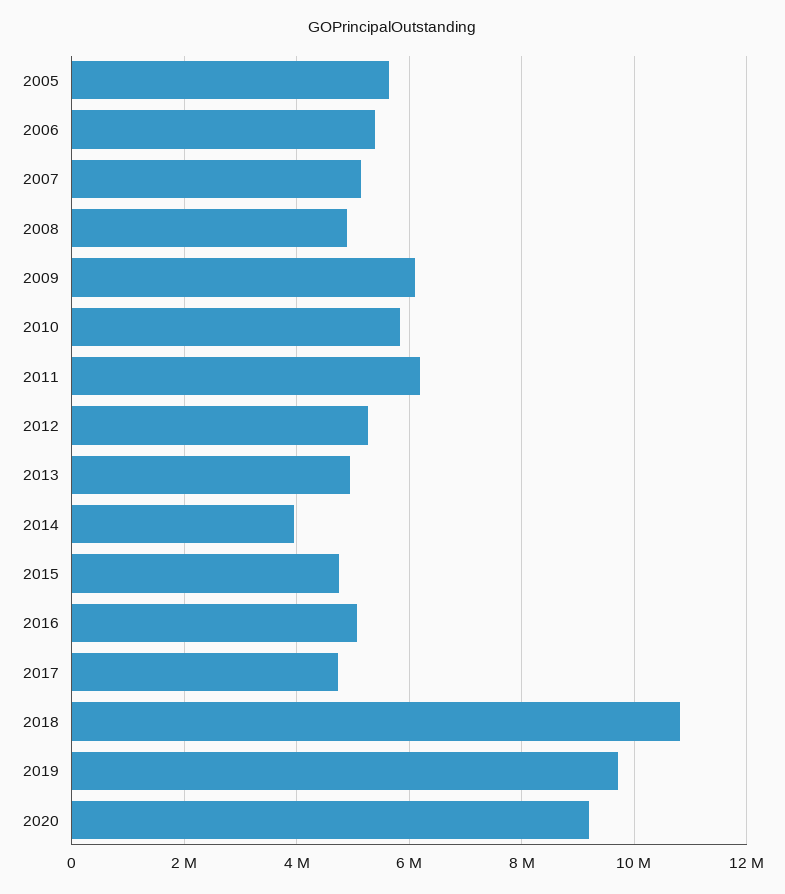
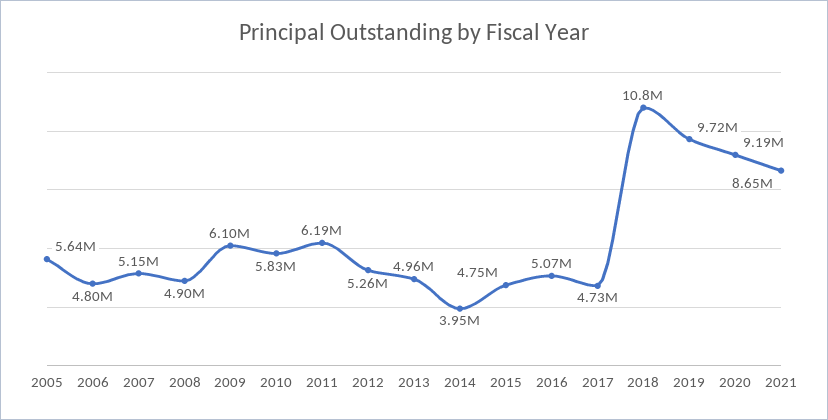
2006: 5400000 -> 4800000
2021: none -> 8650000

